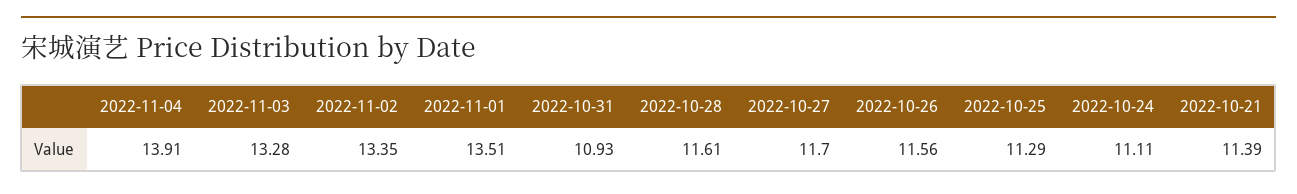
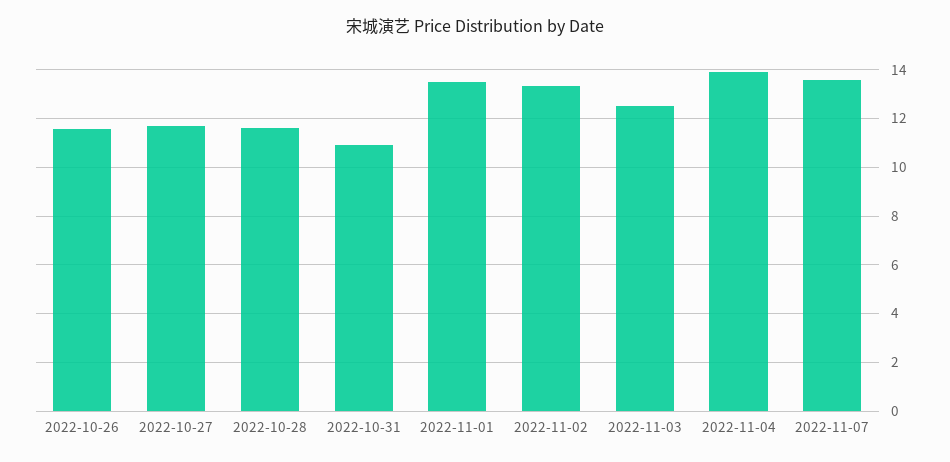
2022-11-03: 13.28 -> 12.5
2022-10-25: 11.29 -> none
2022-10-24: 11.11 -> none
2022-10-21: 11.39 -> none
2022-11-07: none -> 13.5

